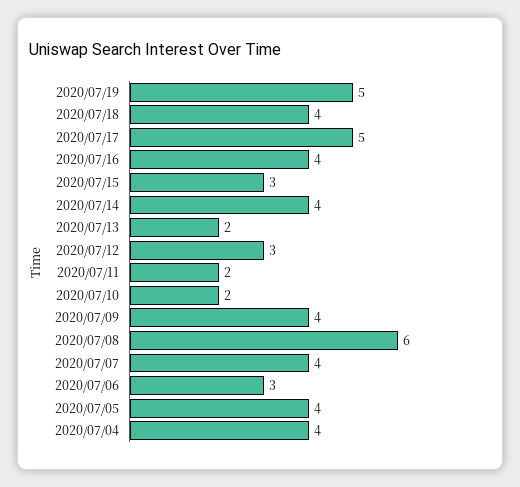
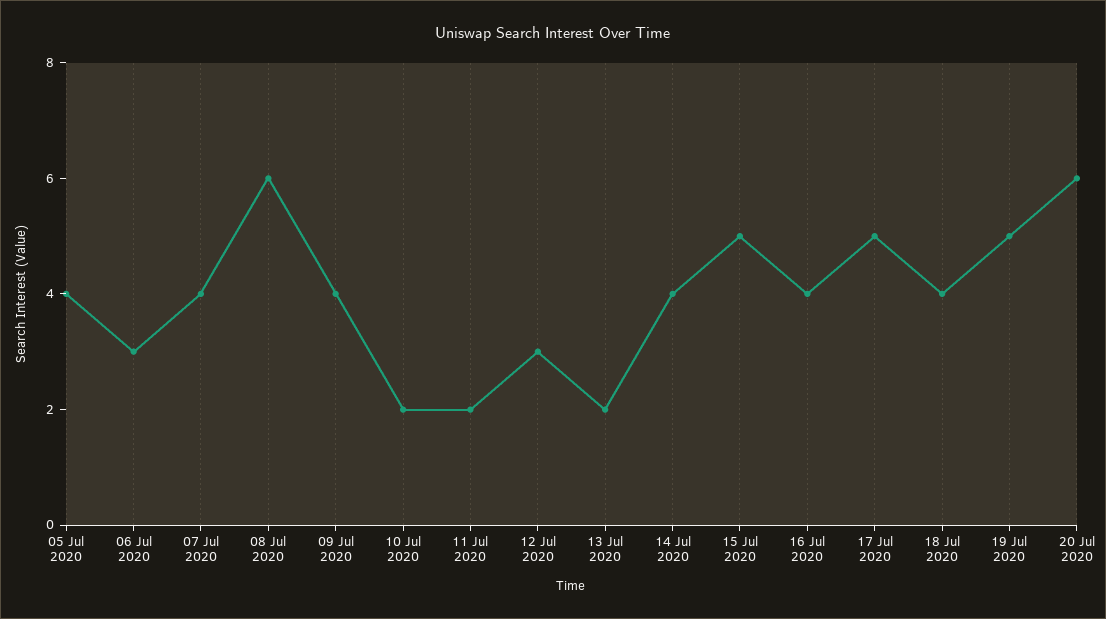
2020/07/15: 3 -> 5
2020/07/04: 4 -> none
20 Jul 2020: none -> 6

